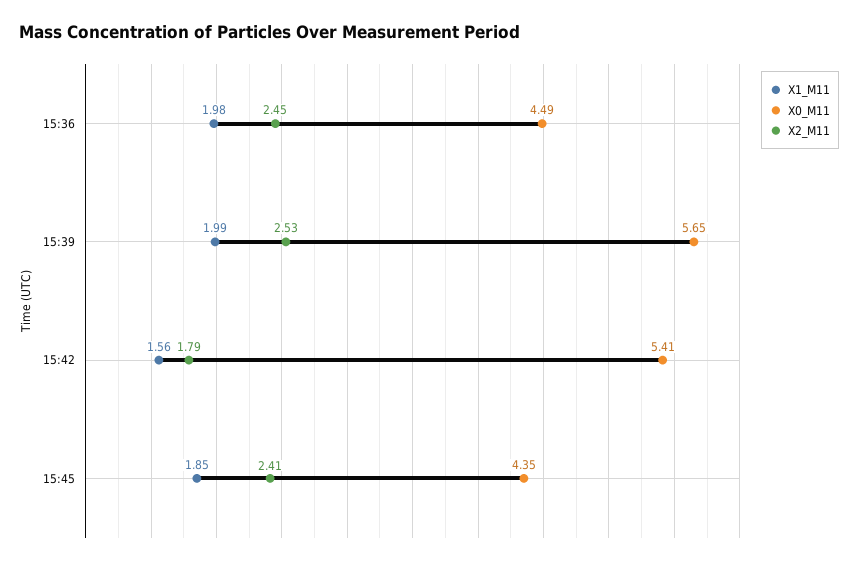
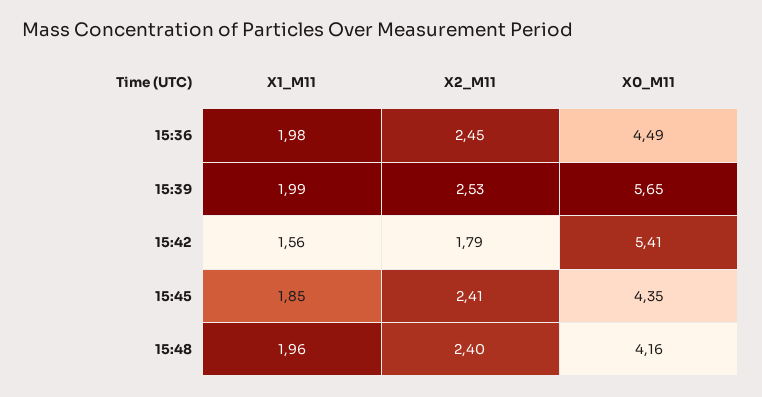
X1_M11, 15:48: none -> 1.96
X2_M11, 15:48: none -> 2.4
X0_M11, 15:48: none -> 4.16

